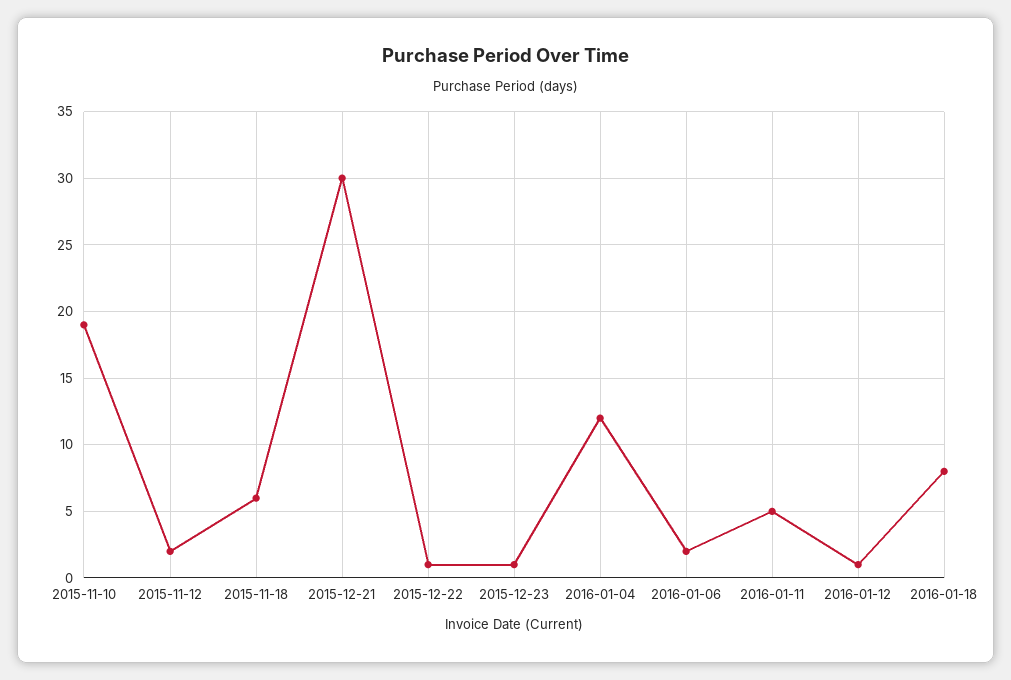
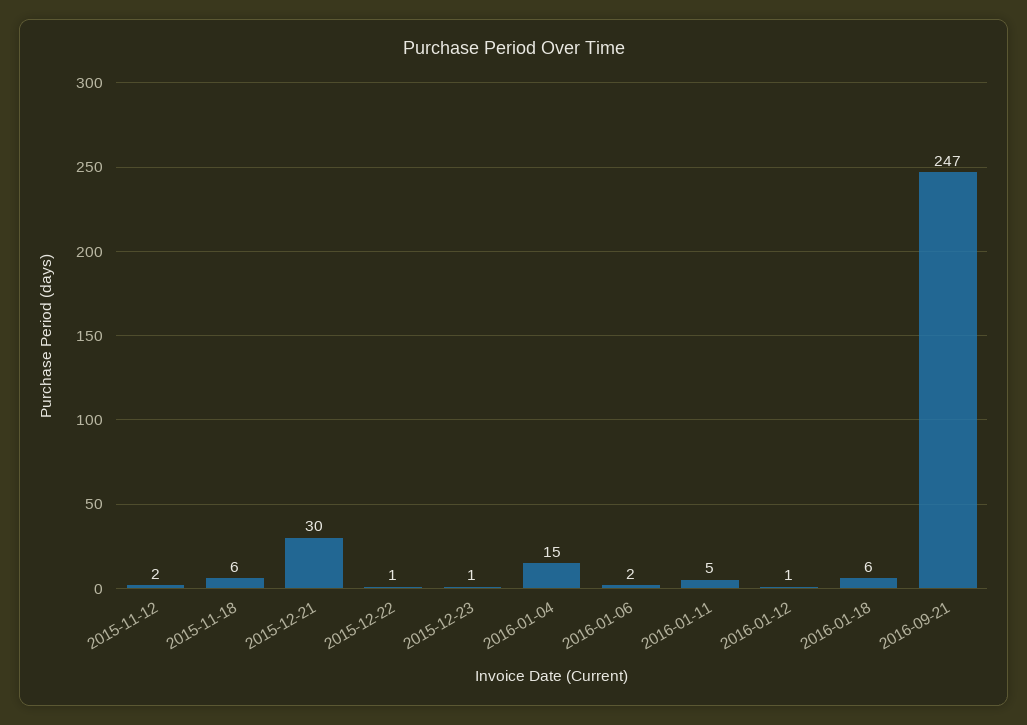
2015-11-10: 19 -> none
2016-01-04: 12 -> 15
2016-01-18: 8 -> 6
2016-09-21: none -> 247

